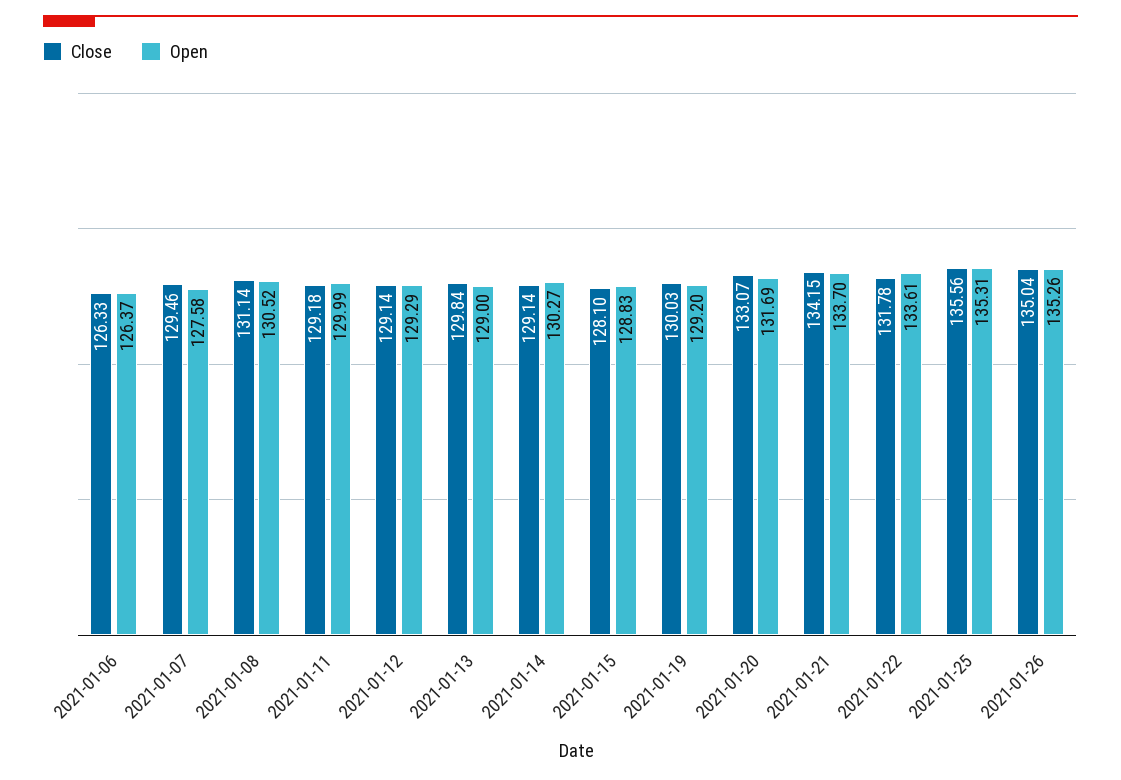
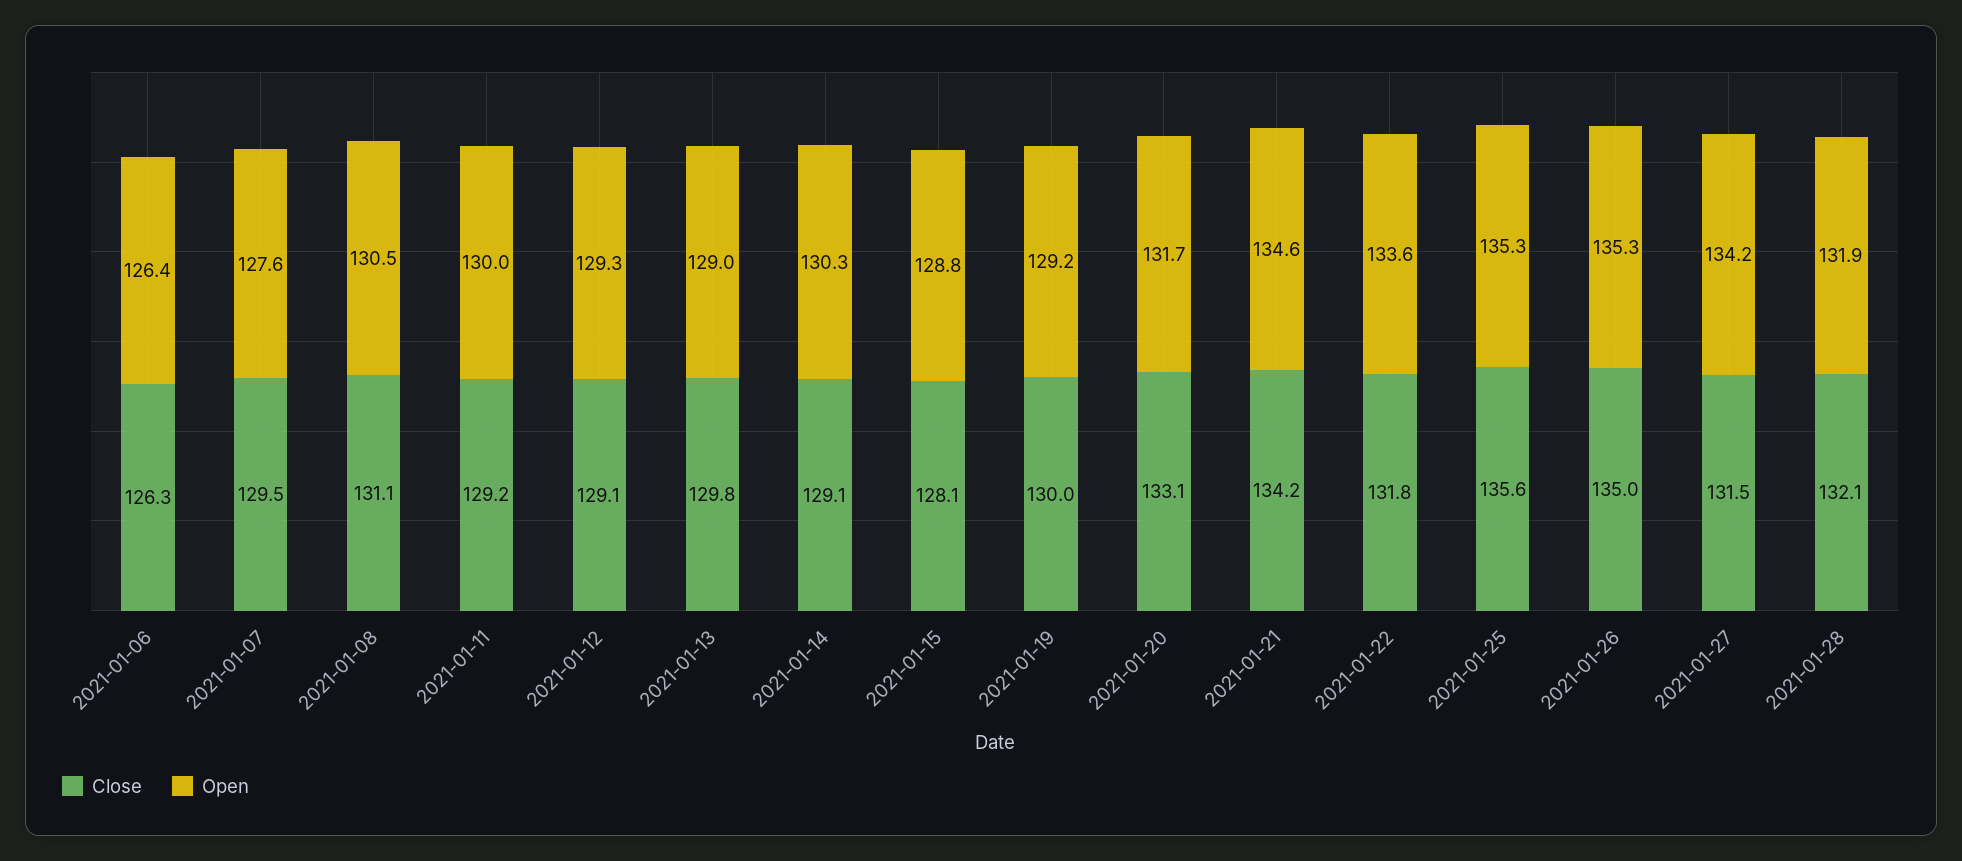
Open, 2021-01-21: 133.7 -> 134.6
Close, 2021-01-27: none -> 131.5
Open, 2021-01-27: none -> 134.2
Close, 2021-01-28: none -> 132.1
Open, 2021-01-28: none -> 131.9

